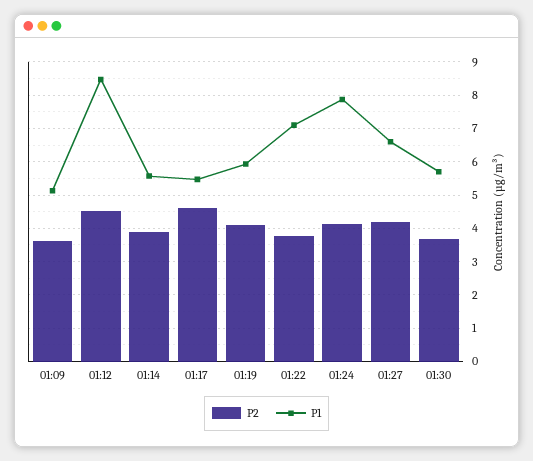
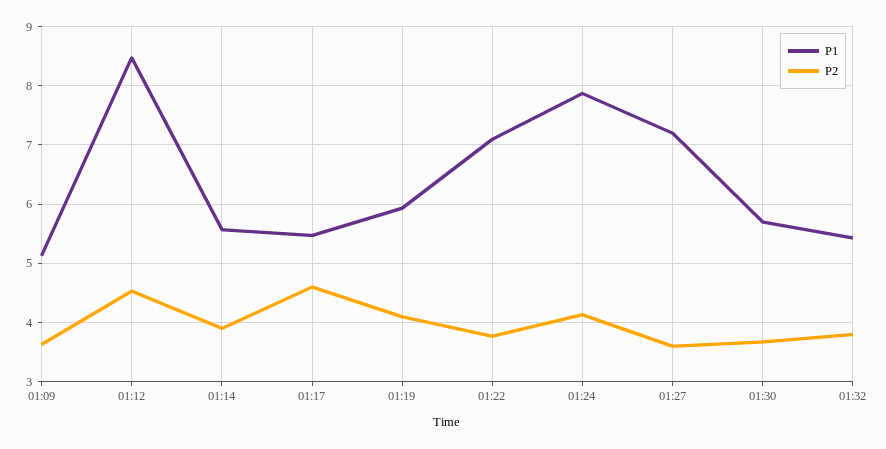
P2, 01:27: 4.2 -> 3.6
P1, 01:27: 6.6 -> 7.2
P1, 01:32: none -> 5.4
P2, 01:32: none -> 3.8

